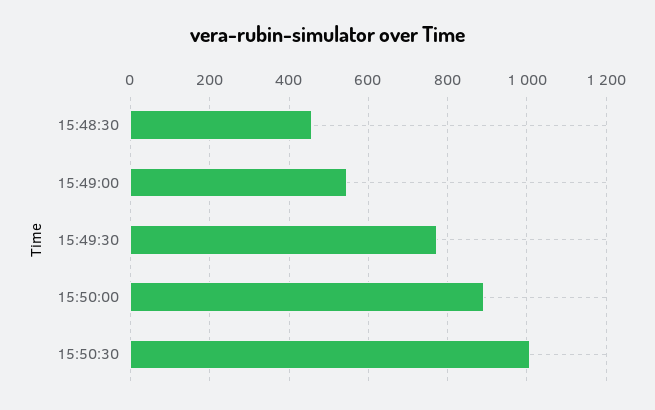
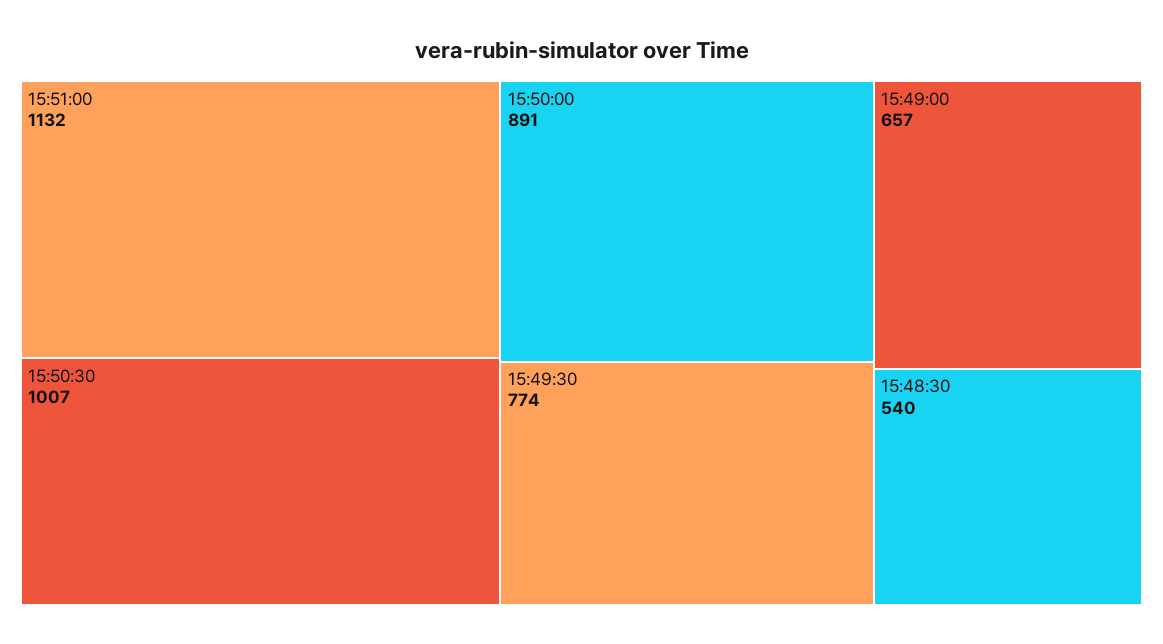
15:48:30: 460 -> 540
15:49:00: 540 -> 657
15:51:00: none -> 1132

